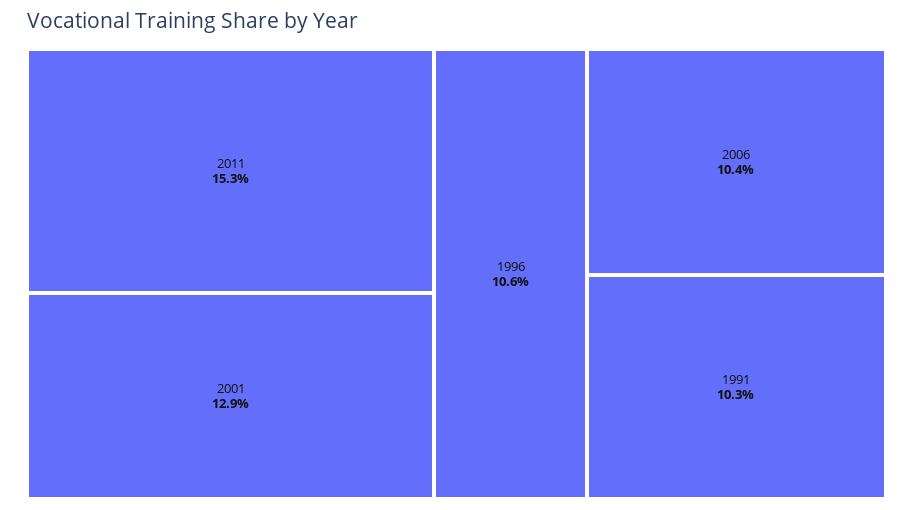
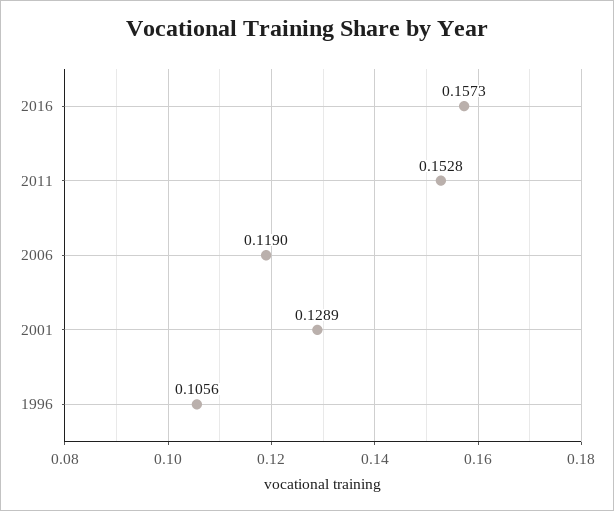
2006: 0.104 -> 0.119
1991: 0.103 -> none
2016: none -> 0.1573

